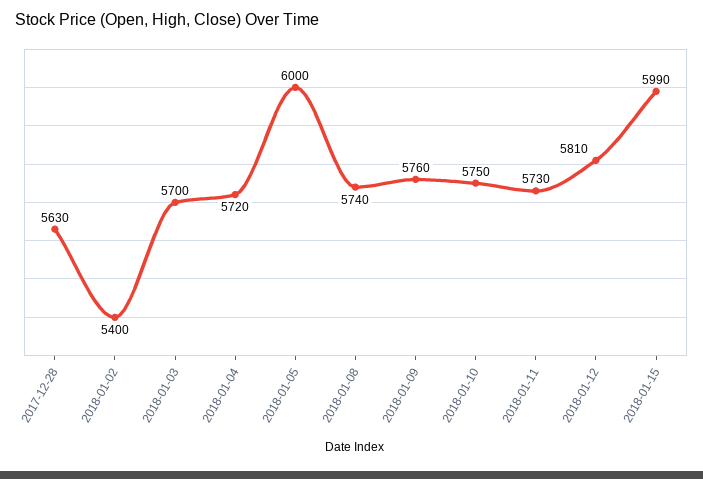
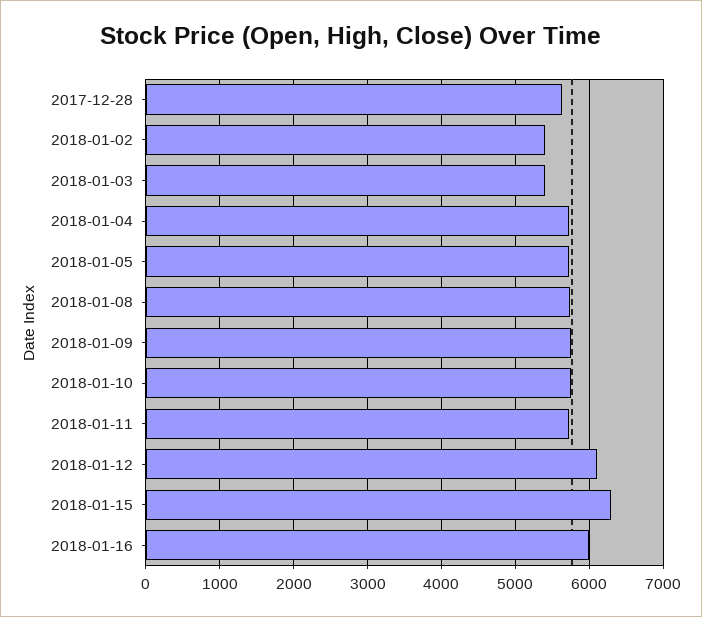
2018-01-03: 5700 -> 5400
2018-01-05: 6000 -> 5700
2018-01-12: 5810 -> 6100
2018-01-15: 5990 -> 6300
2018-01-16: none -> 6000

